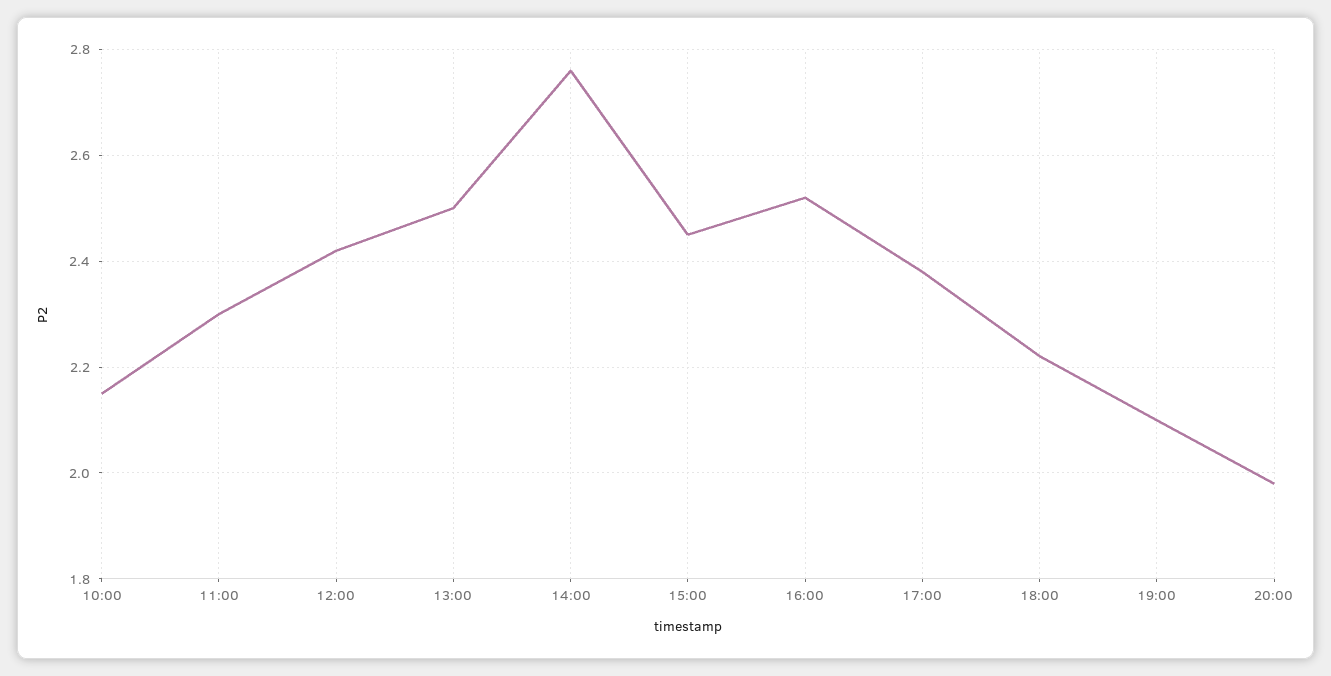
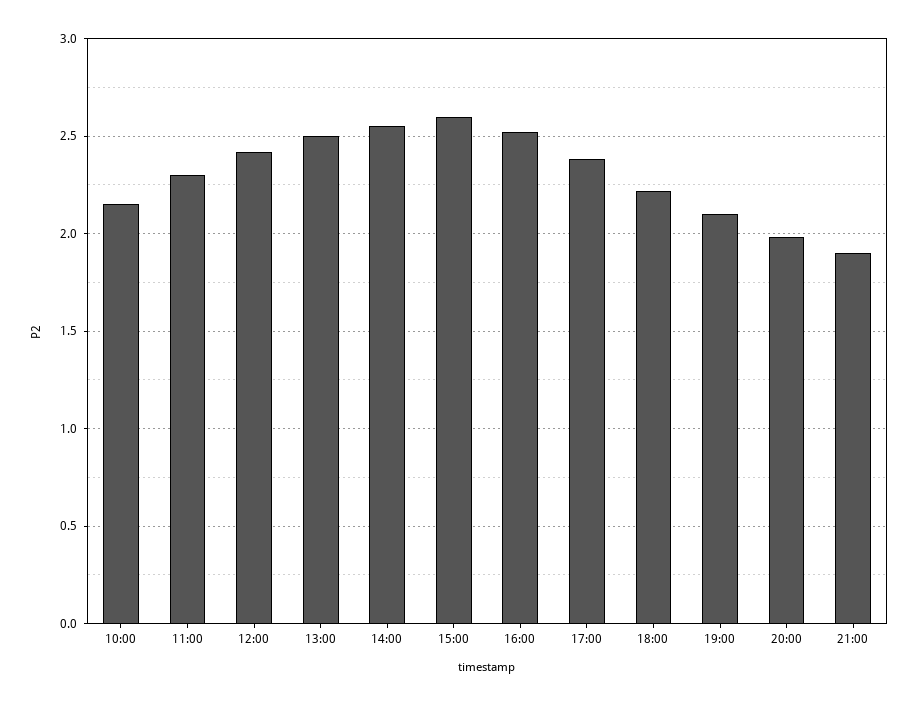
14:00: 2.75 -> 2.55
15:00: 2.45 -> 2.6
21:00: none -> 1.9

